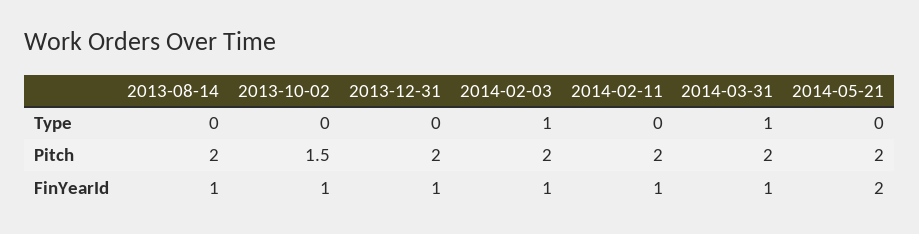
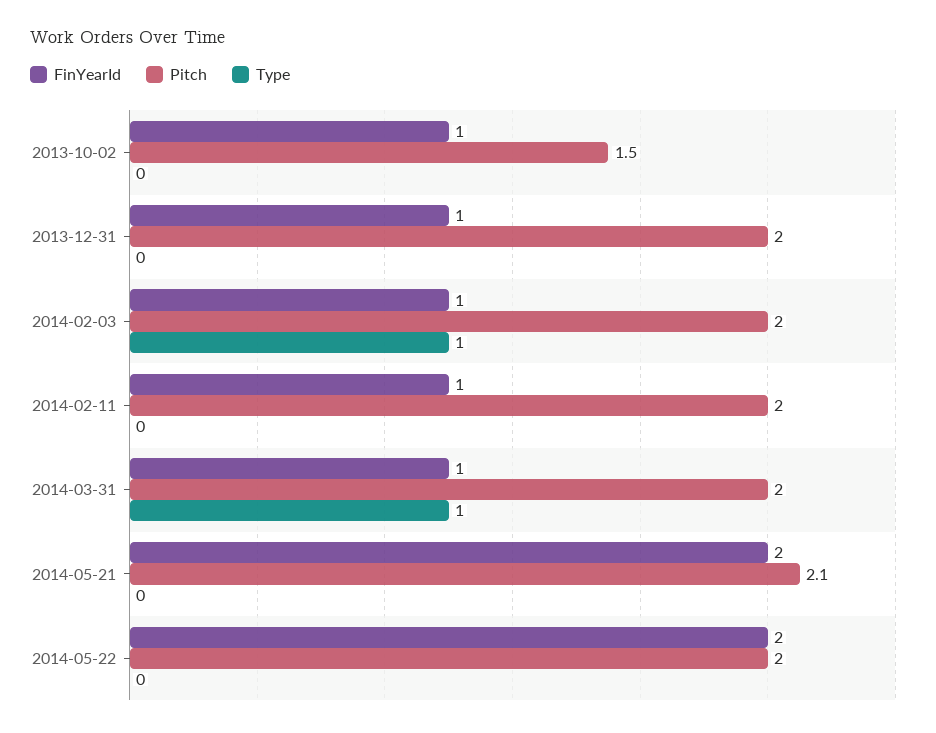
Type, 2013-08-14: 0 -> none
Pitch, 2013-08-14: 2 -> none
Pitch, 2014-05-21: 2 -> 2.1
FinYearId, 2013-08-14: 1 -> none
FinYearId, 2014-05-22: none -> 2
Pitch, 2014-05-22: none -> 2
Type, 2014-05-22: none -> 0

